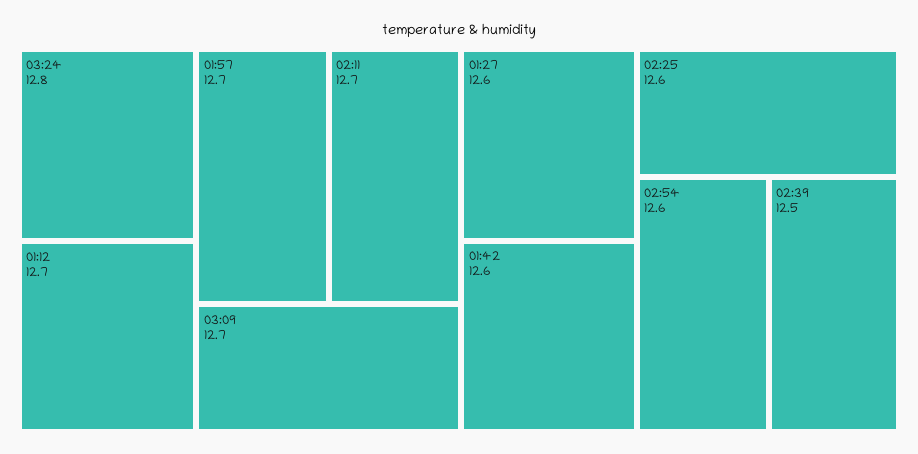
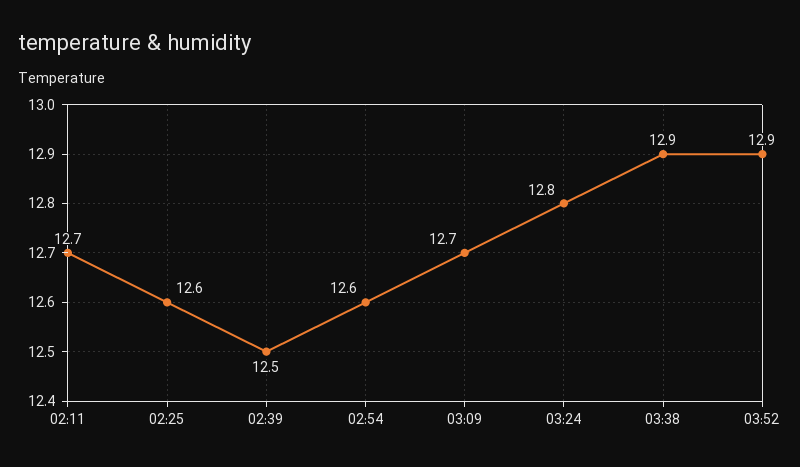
01:12: 12.7 -> none
01:57: 12.7 -> none
01:27: 12.6 -> none
01:42: 12.6 -> none
03:38: none -> 12.9
03:52: none -> 12.9

